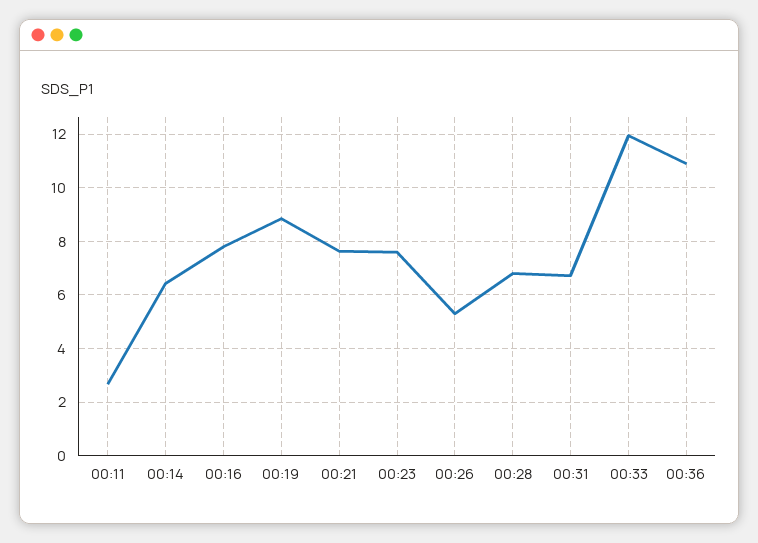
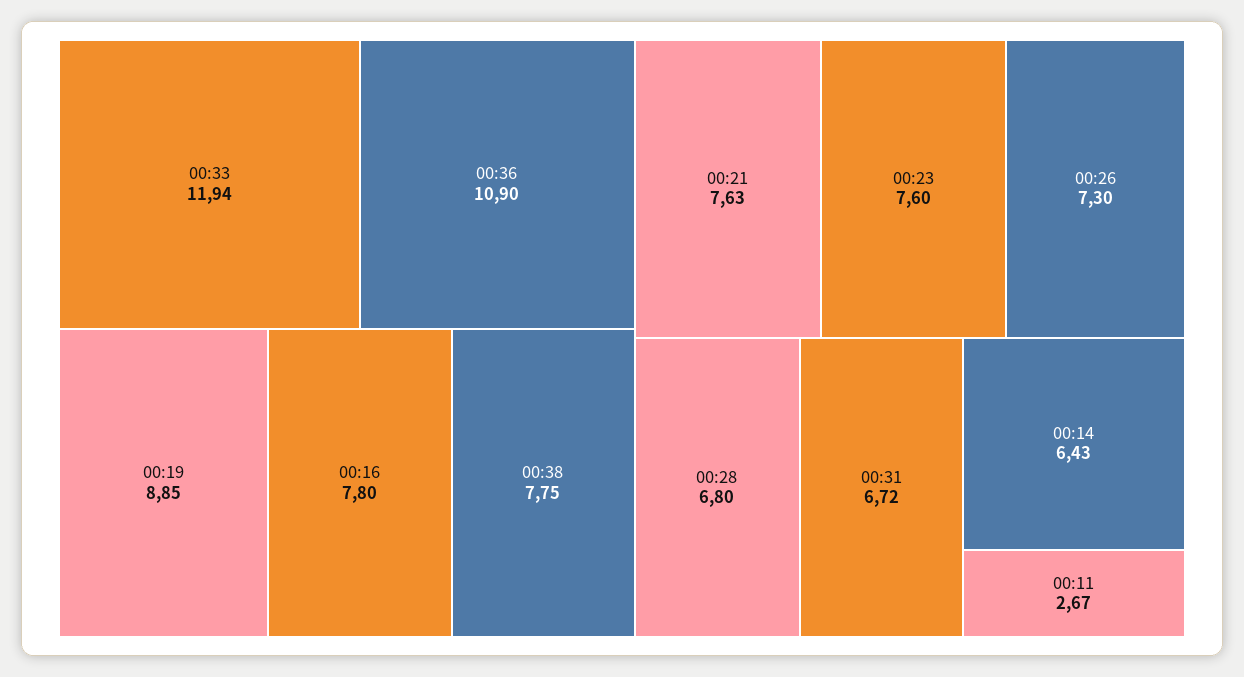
00:26: 5.25 -> 7.3
00:38: none -> 7.75

